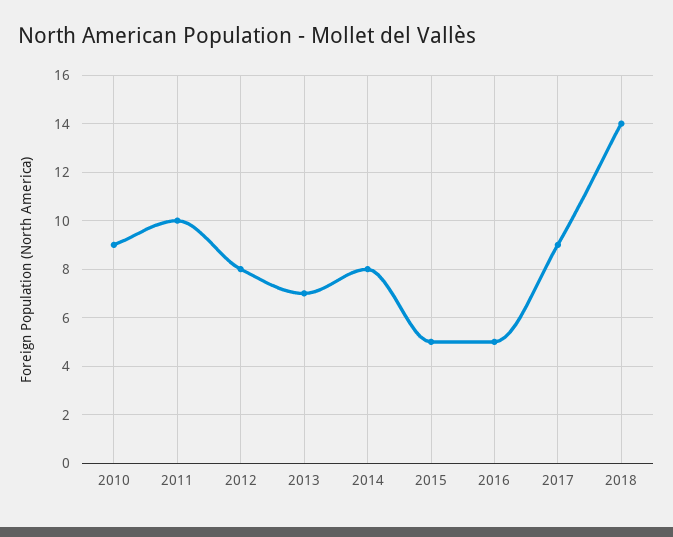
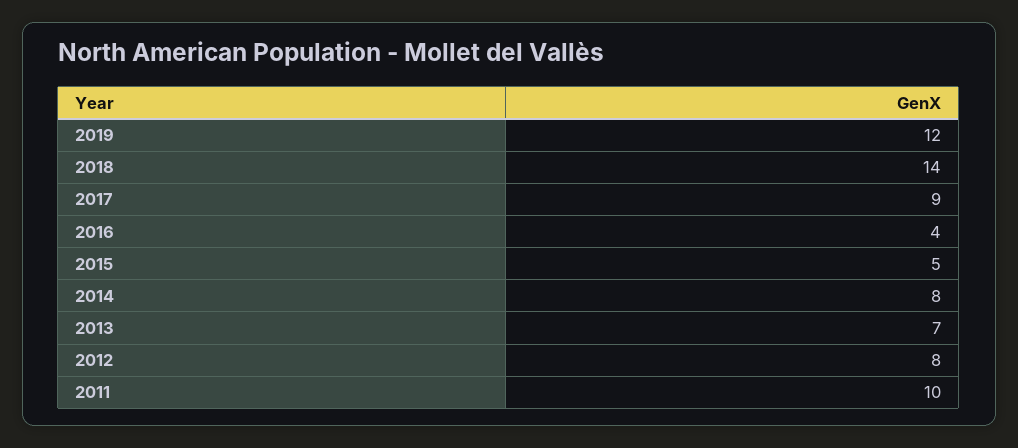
2010: 9 -> none
2016: 5 -> 4
2019: none -> 12

